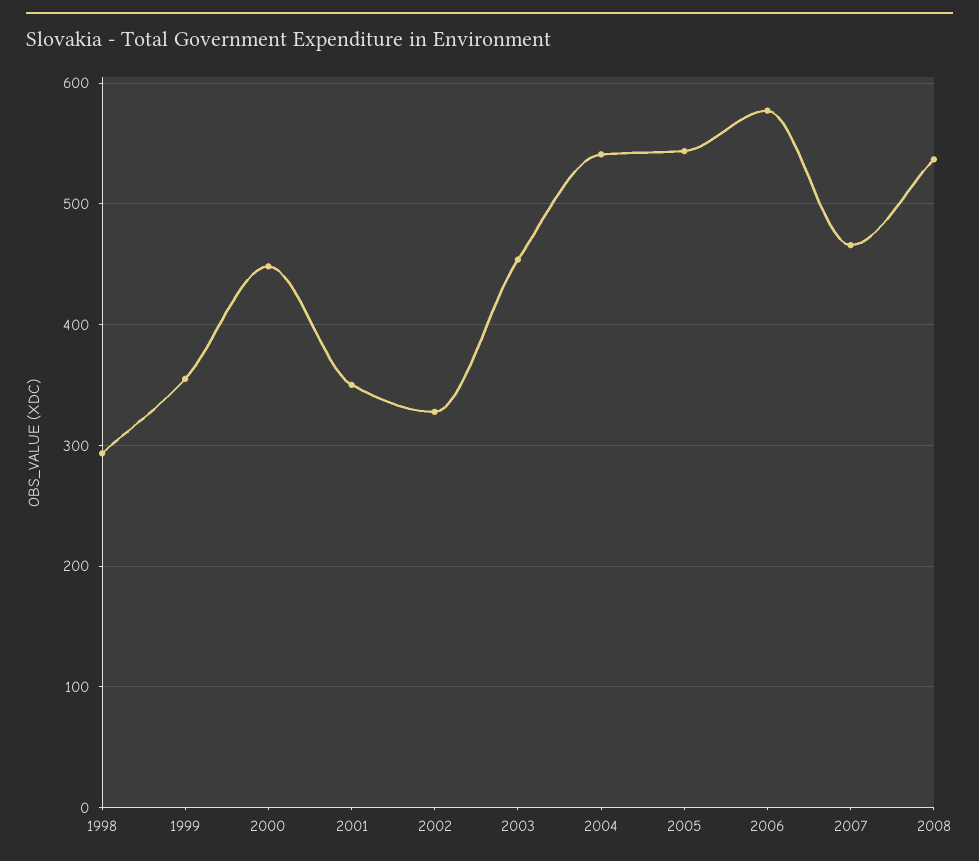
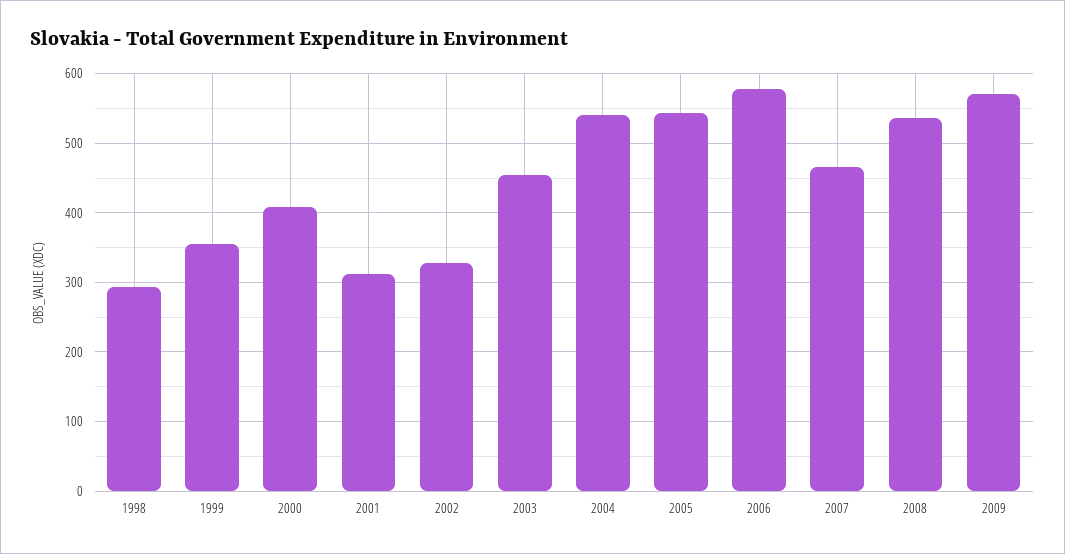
2000: 450 -> 410
2001: 350 -> 310
2009: none -> 570

